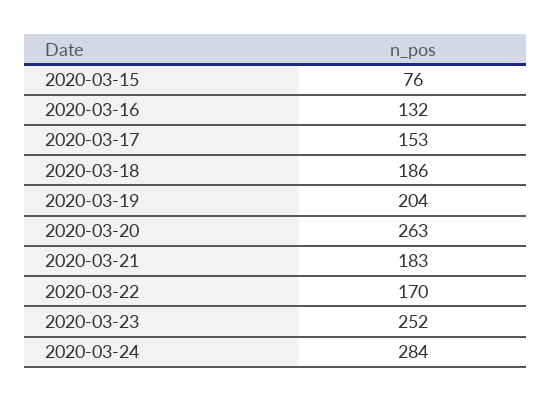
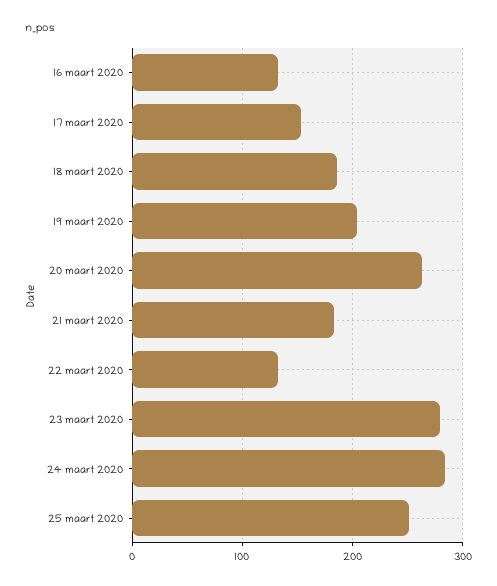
2020-03-15: 76 -> none
2020-03-22: 170 -> 130
2020-03-23: 252 -> 280
25 maart 2020: none -> 250

